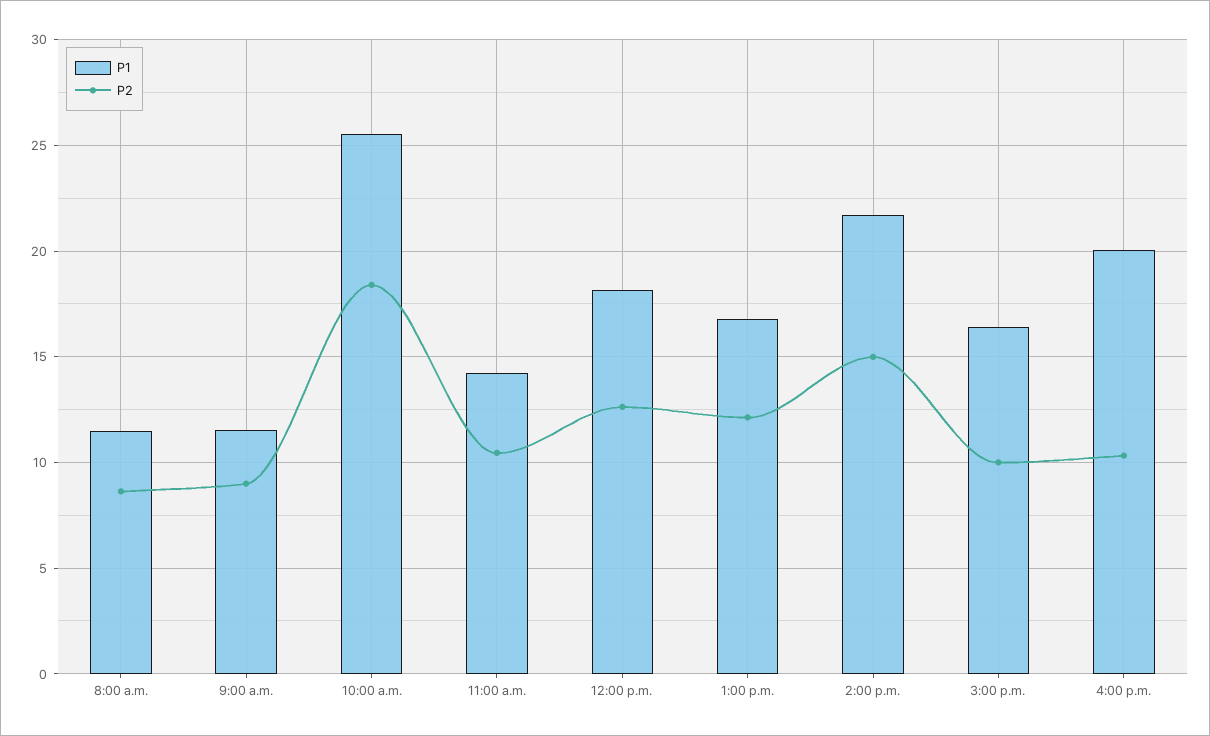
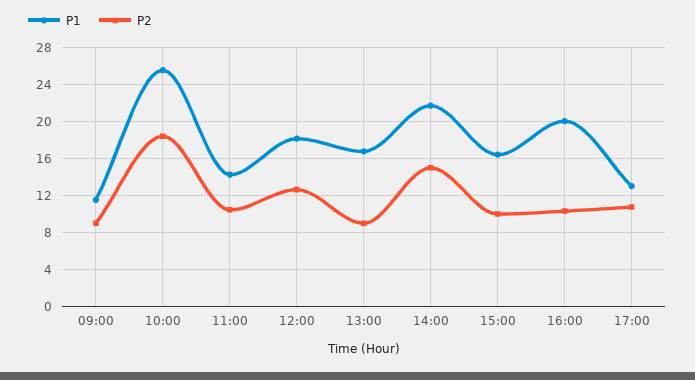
P1, 8:00 a.m.: 11.5 -> none
P2, 8:00 a.m.: 8.5 -> none
P2, 1:00 p.m.: 12 -> 9
P1, 17:00: none -> 13
P2, 17:00: none -> 11

